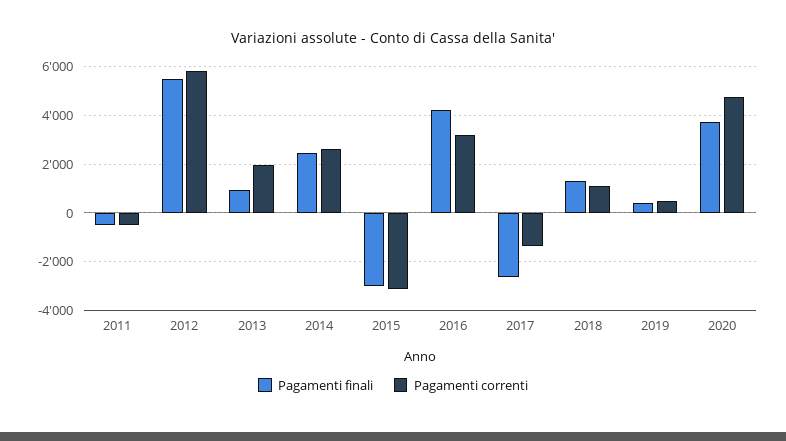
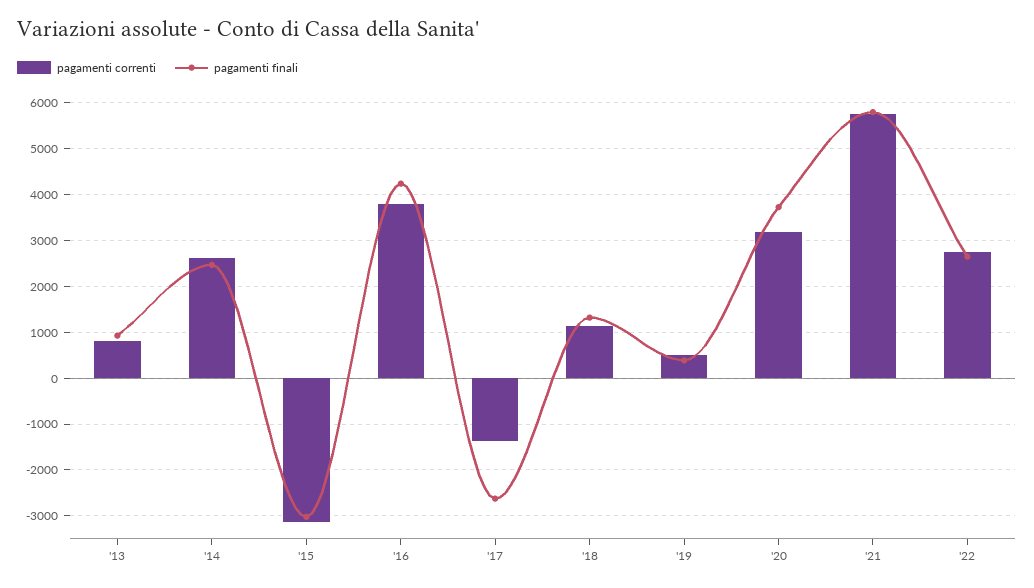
Pagamenti finali, 2011: -500 -> none
Pagamenti correnti, 2011: -500 -> none
Pagamenti finali, 2012: 5500 -> none
Pagamenti correnti, 2012: 5750 -> none
Pagamenti correnti, 2013: 2000 -> 800
Pagamenti correnti, 2016: 3250 -> 3800
Pagamenti correnti, 2020: 4750 -> 3200
Pagamenti correnti, '21: none -> 5800
Pagamenti finali, '21: none -> 5800
Pagamenti correnti, '22: none -> 2800
Pagamenti finali, '22: none -> 2600

